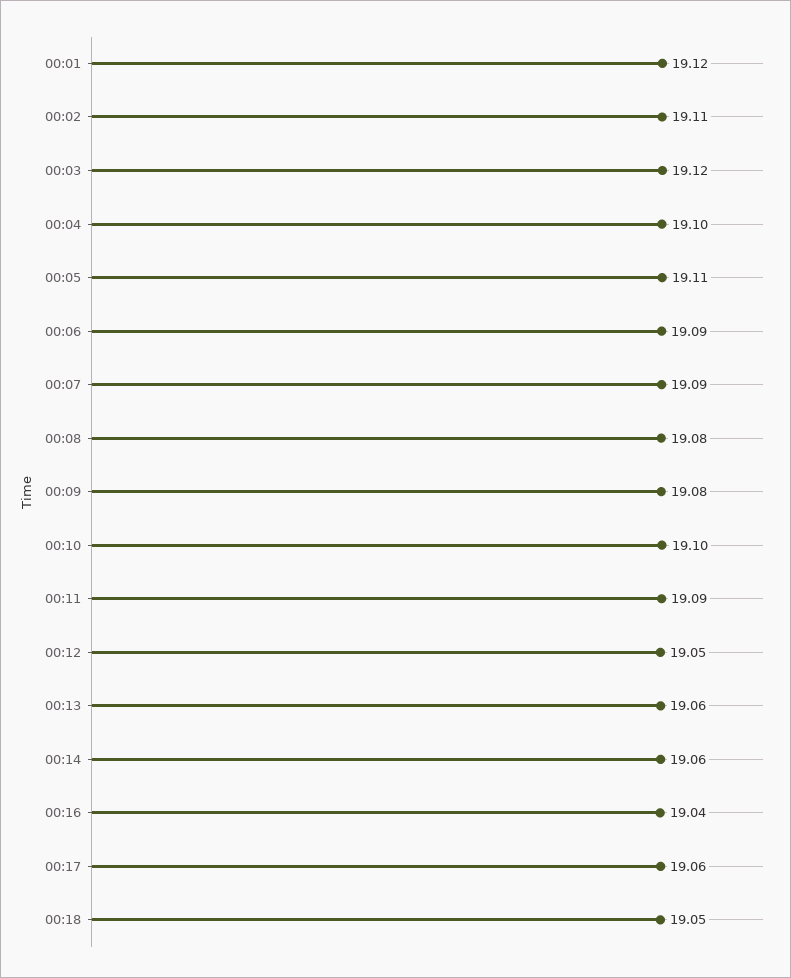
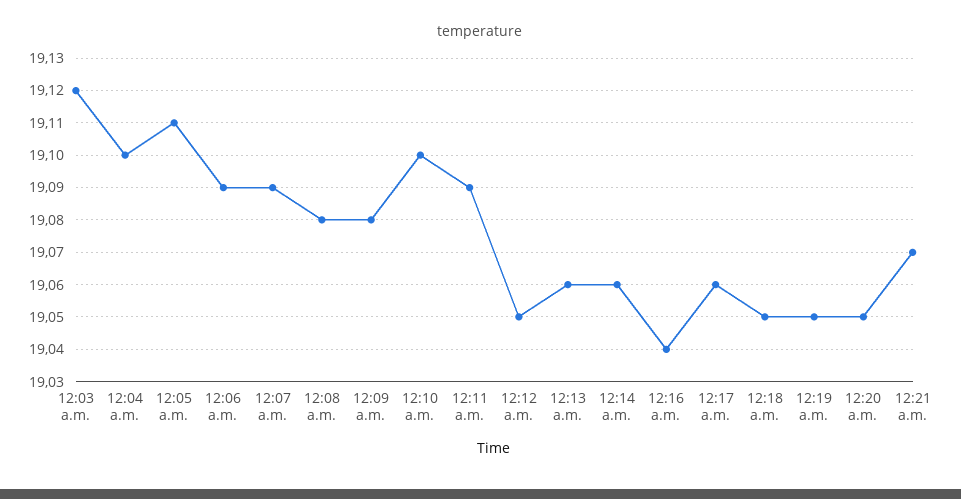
00:01: 19.12 -> none
00:02: 19.11 -> none
12:19 a.m.: none -> 19.05
12:20 a.m.: none -> 19.05
12:21 a.m.: none -> 19.07

